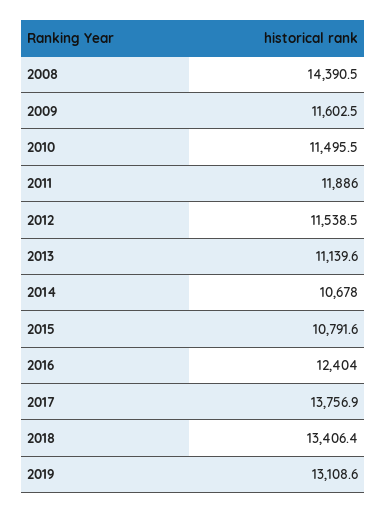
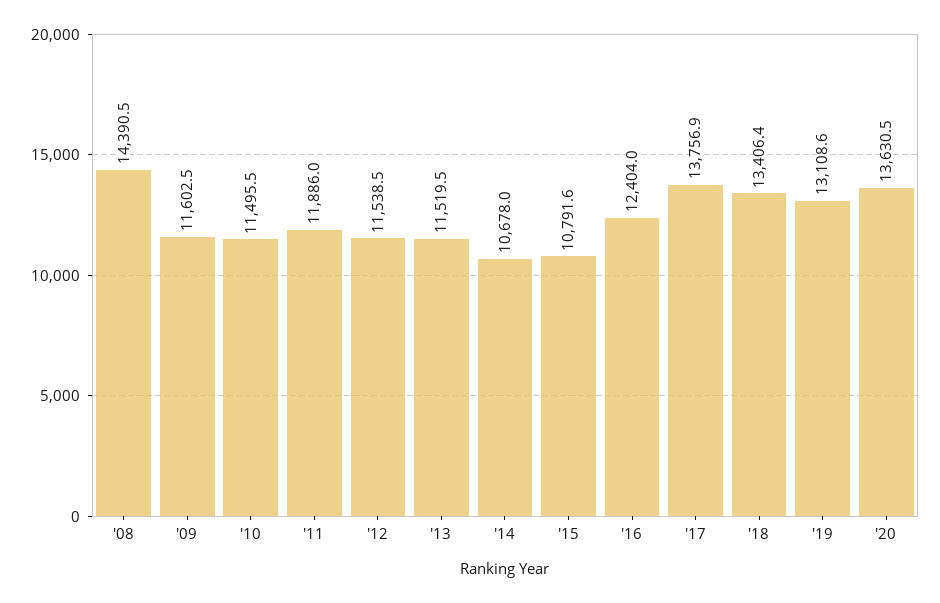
2013: 11139.6 -> 11519.5
'20: none -> 13630.5

